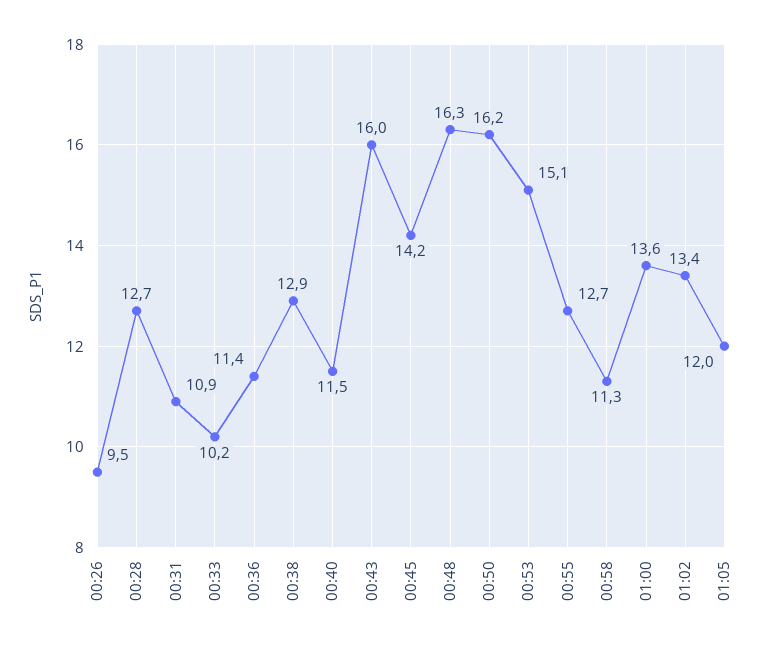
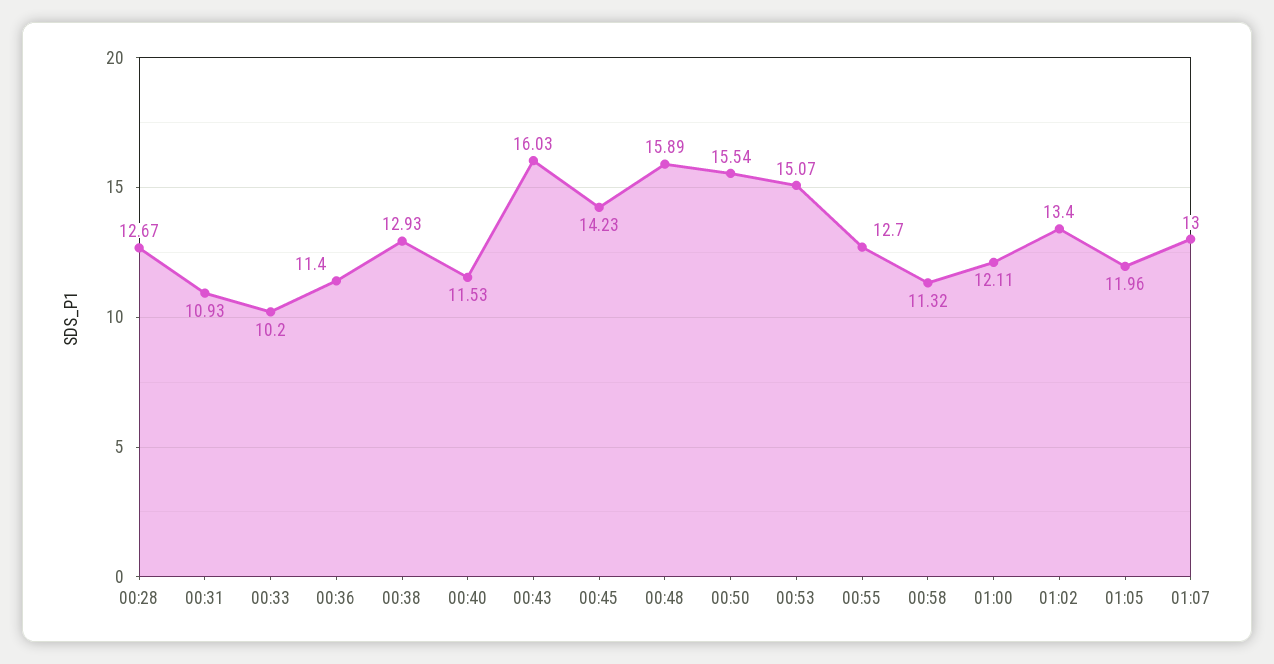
00:26: 9.5 -> none
00:48: 16.3 -> 15.89
00:50: 16.2 -> 15.54
01:00: 13.6 -> 12.11
01:07: none -> 13

